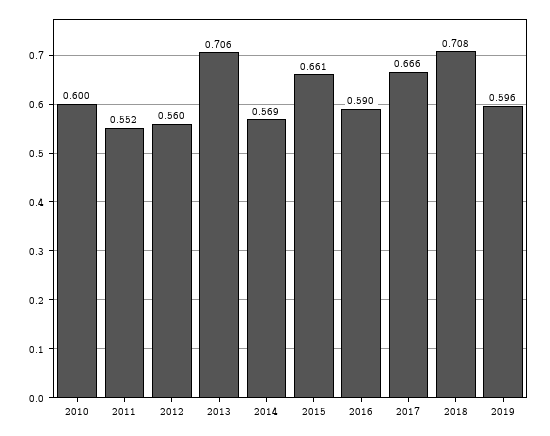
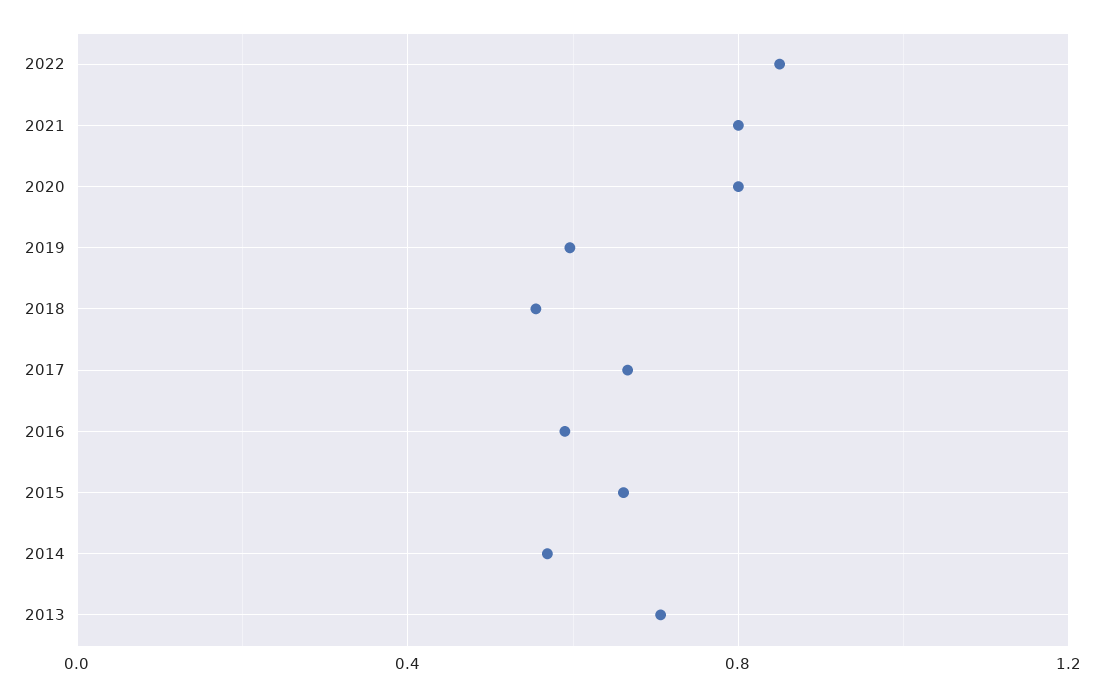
2010: 0.6 -> none
2011: 0.552 -> none
2012: 0.56 -> none
2018: 0.708 -> 0.55
2022: none -> 0.85
2021: none -> 0.8
2020: none -> 0.8

